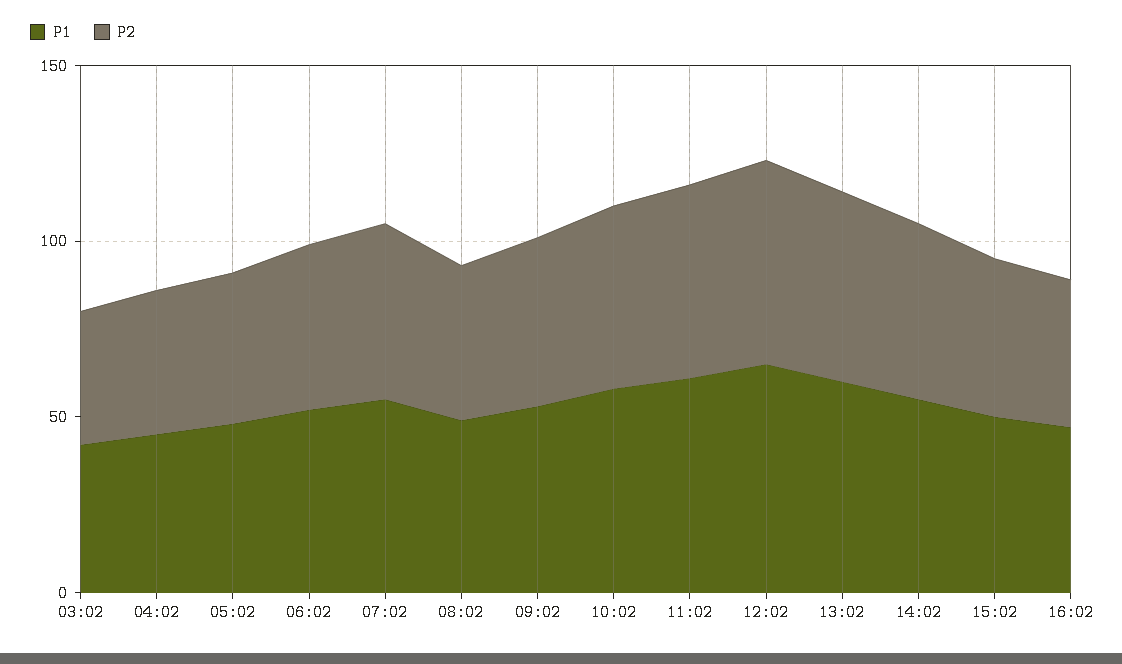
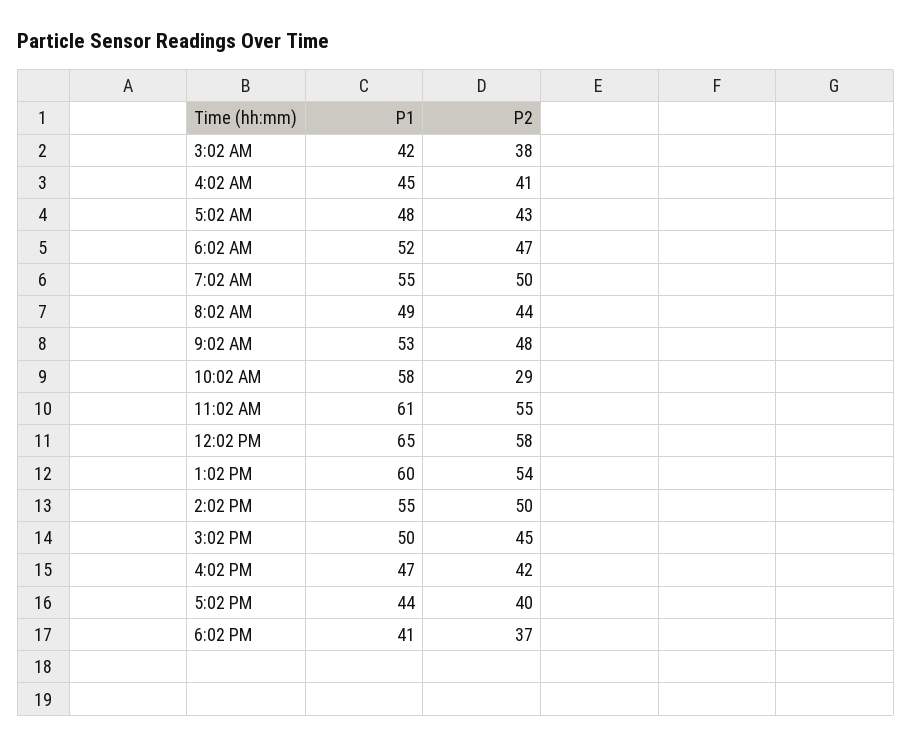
P2, 10:02: 50 -> 29
P1, 5:02 PM: none -> 44
P2, 5:02 PM: none -> 40
P1, 6:02 PM: none -> 41
P2, 6:02 PM: none -> 37

